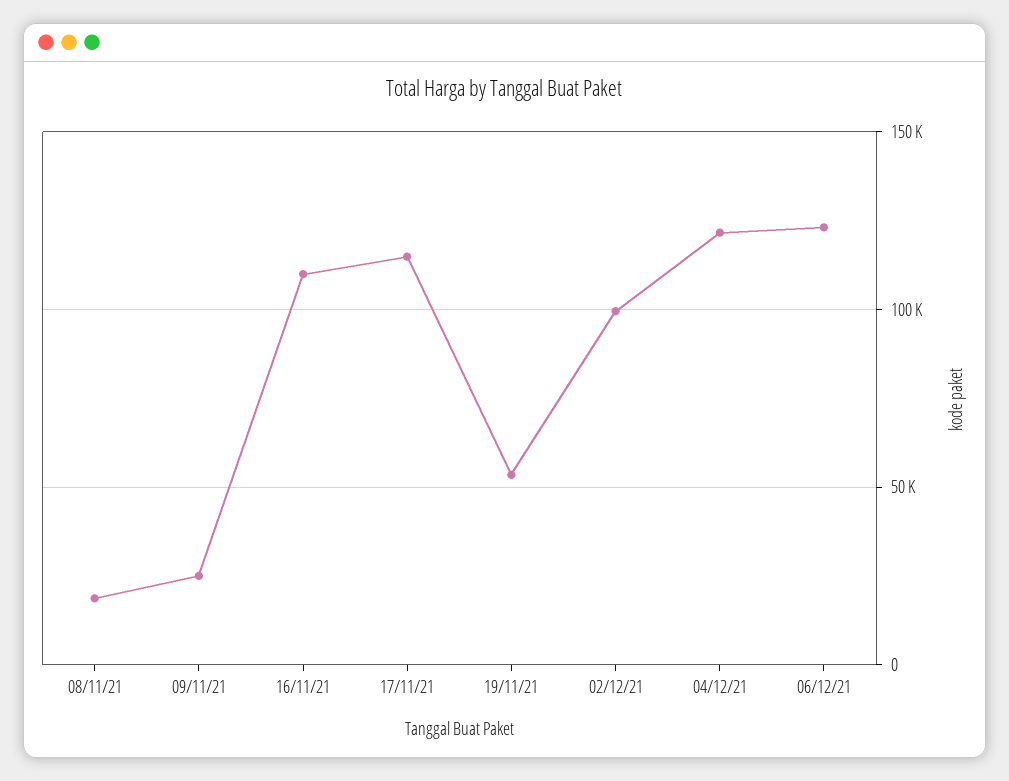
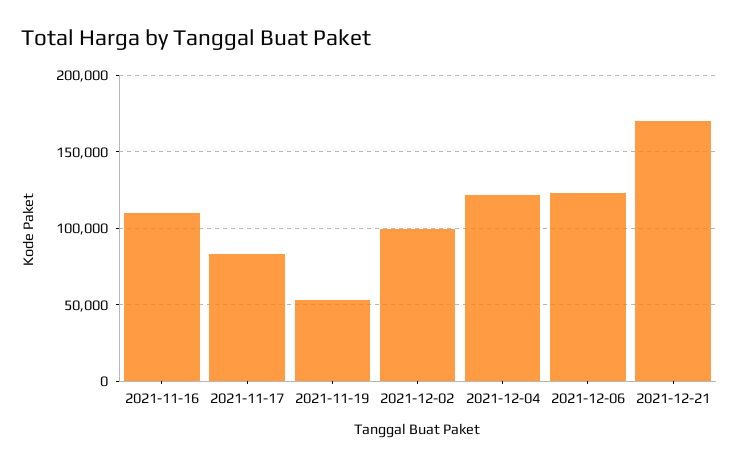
08/11/21: 20000 -> none
09/11/21: 25000 -> none
17/11/21: 115000 -> 85000
2021-12-21: none -> 170000

